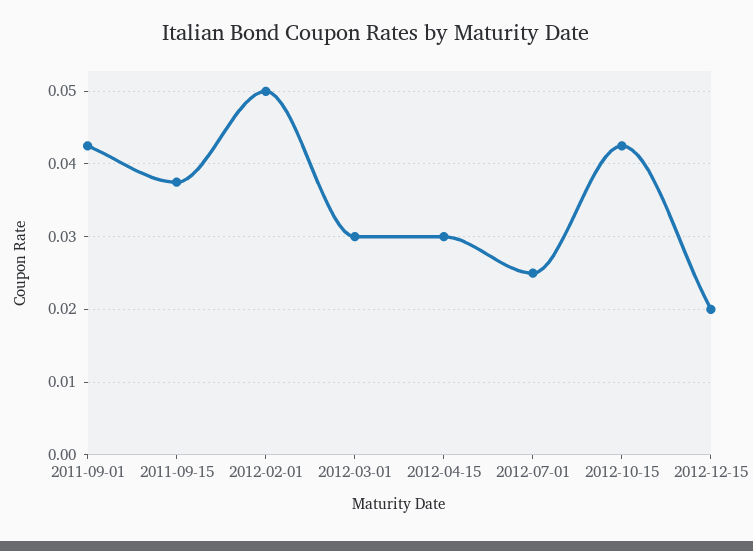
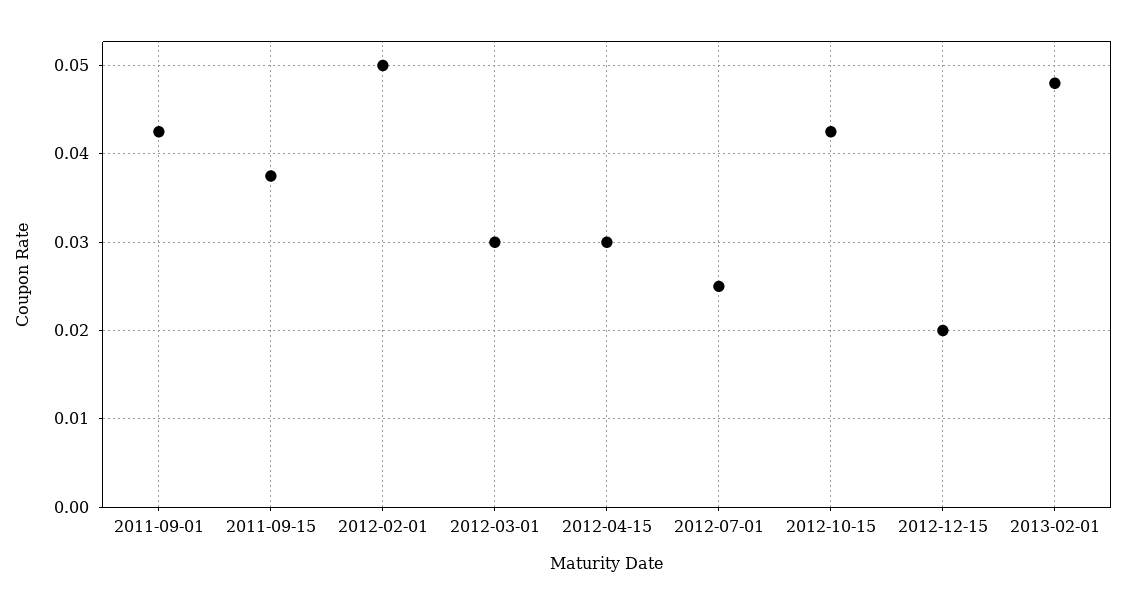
2013-02-01: none -> 0.048

